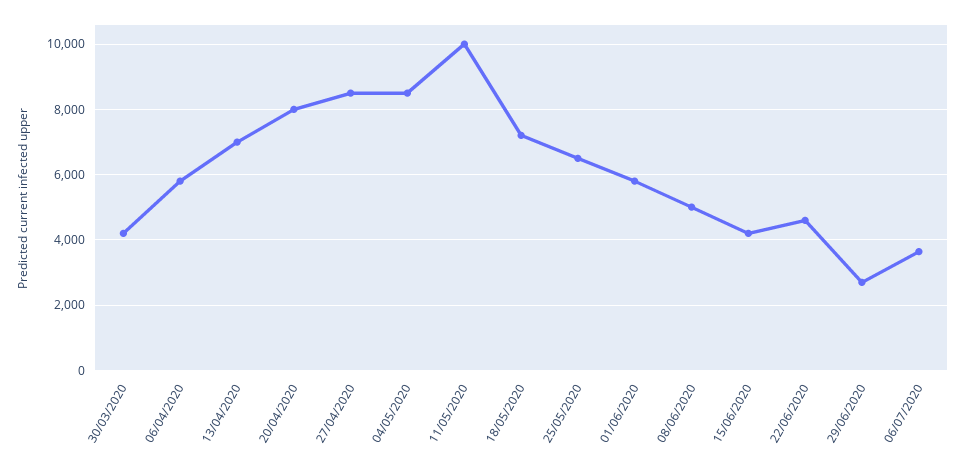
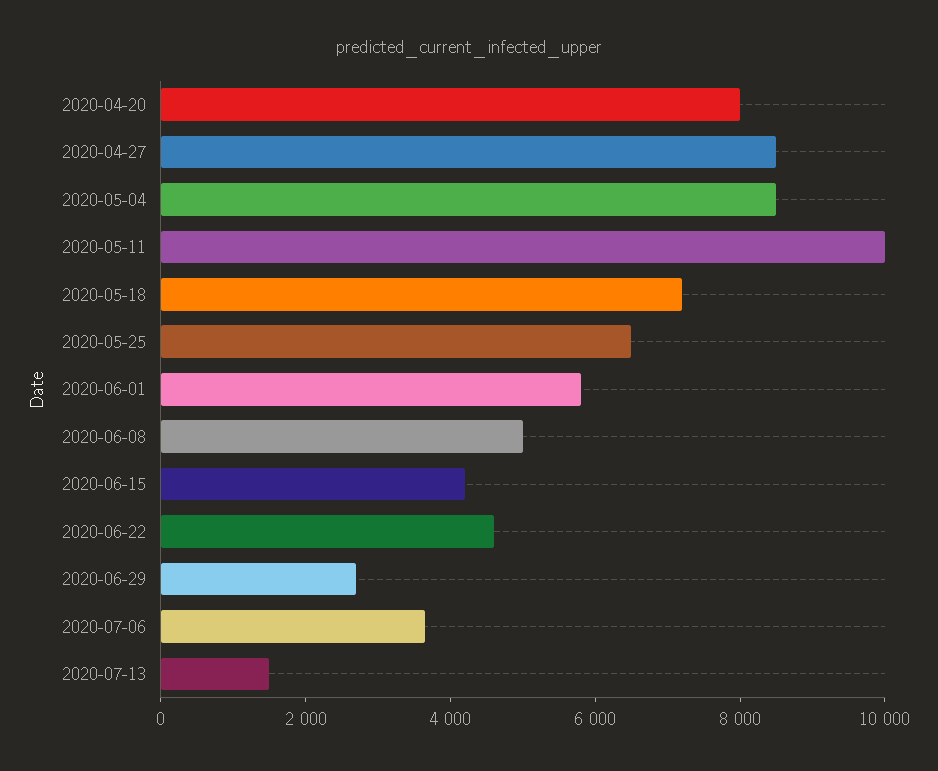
30/03/2020: 4200 -> none
06/04/2020: 5800 -> none
13/04/2020: 7000 -> none
2020-07-13: none -> 1500

